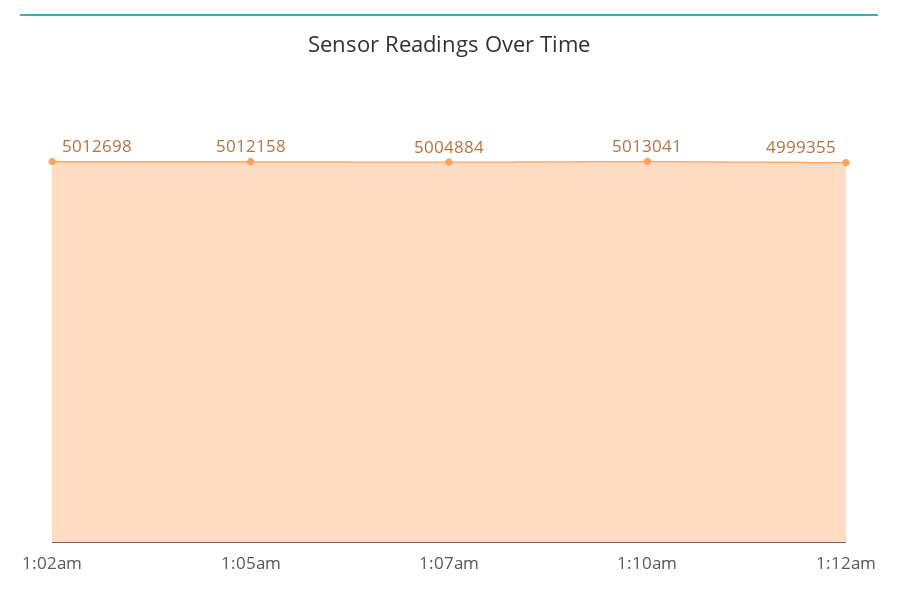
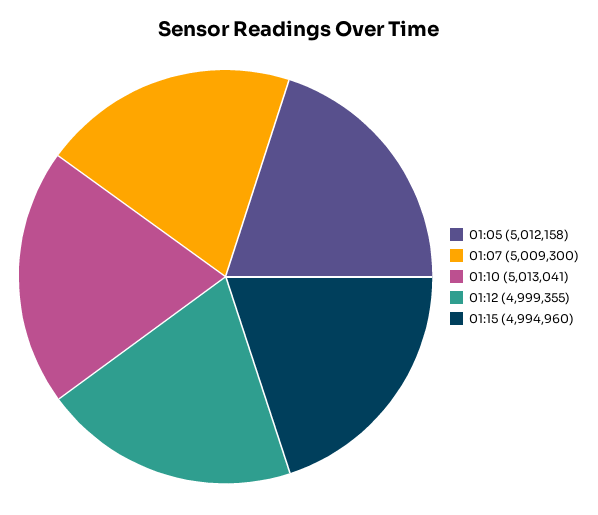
1:02am: 5012698 -> none
1:07am: 5004884 -> 5009300
01:15: none -> 4994960

